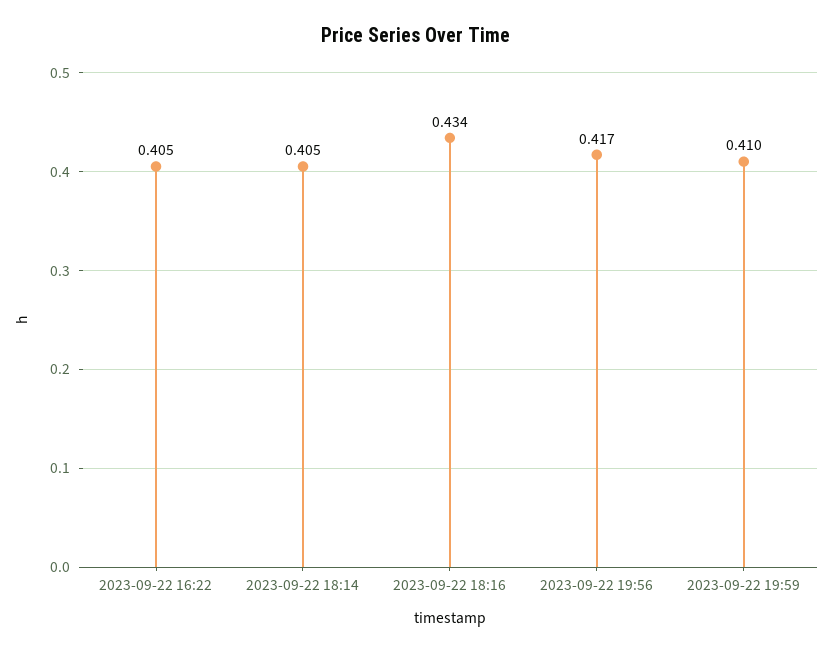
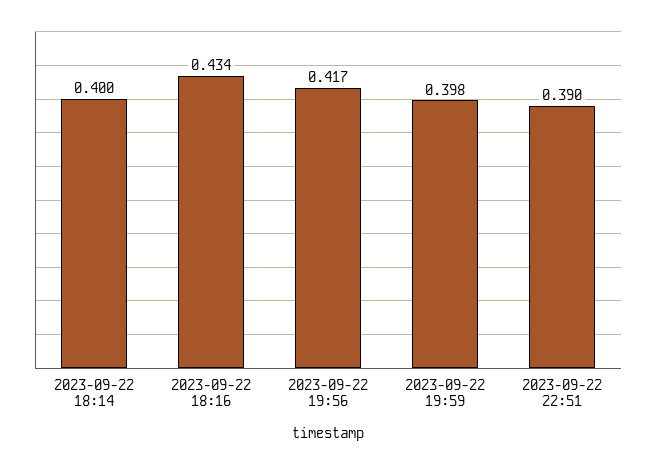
2023-09-22 16:22: 0.405 -> none
2023-09-22 18:14: 0.405 -> 0.4
2023-09-22 19:59: 0.41 -> 0.398
2023-09-22 22:51: none -> 0.39

